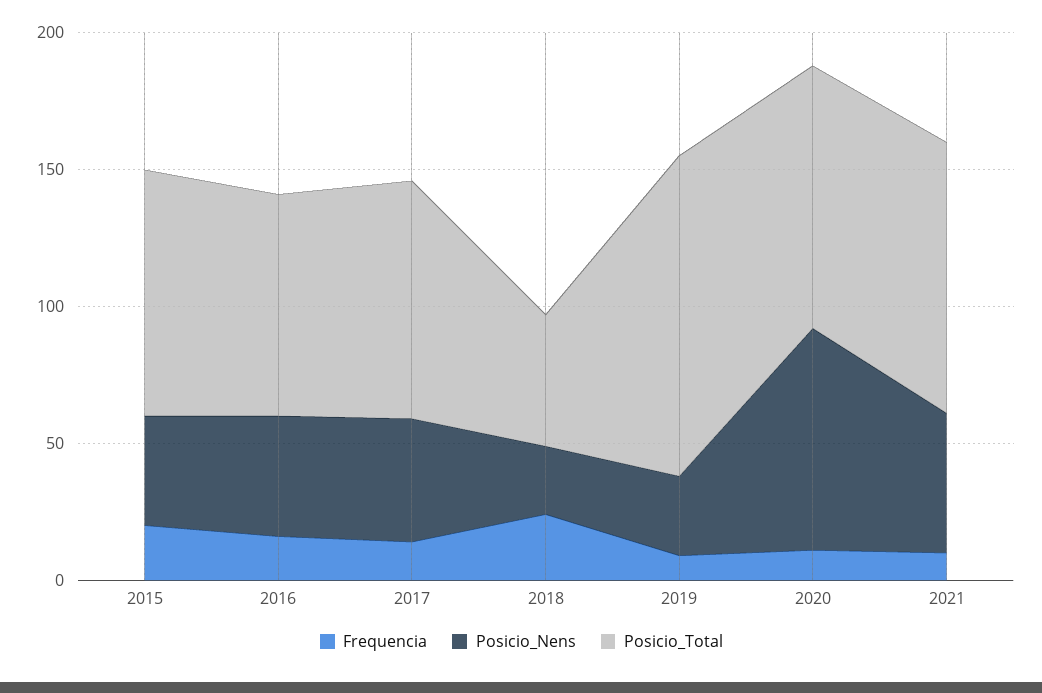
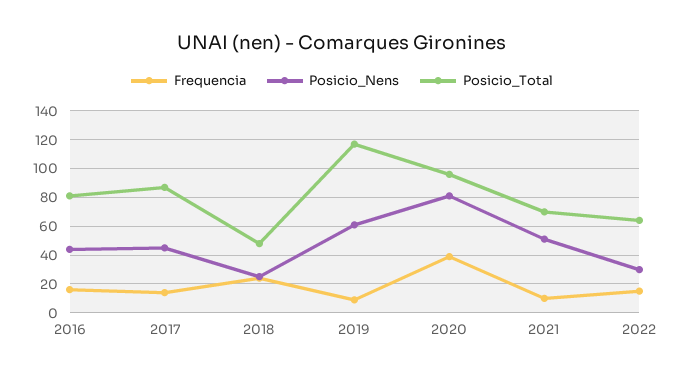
Frequencia, 2015: 20 -> none
Posicio_Nens, 2015: 40 -> none
Posicio_Total, 2015: 90 -> none
Posicio_Nens, 2019: 30 -> 60
Frequencia, 2020: 10 -> 40
Posicio_Total, 2021: 100 -> 70
Frequencia, 2022: none -> 15
Posicio_Nens, 2022: none -> 30
Posicio_Total, 2022: none -> 65

